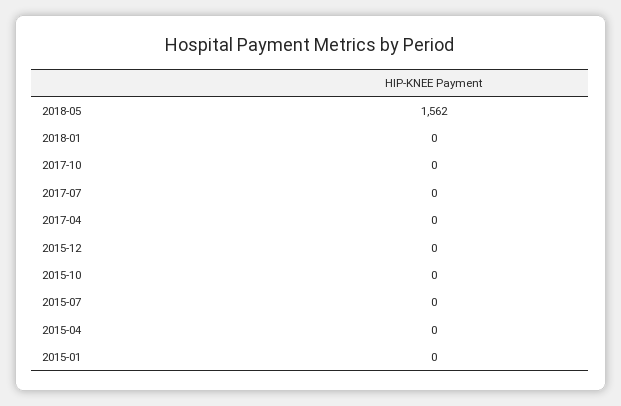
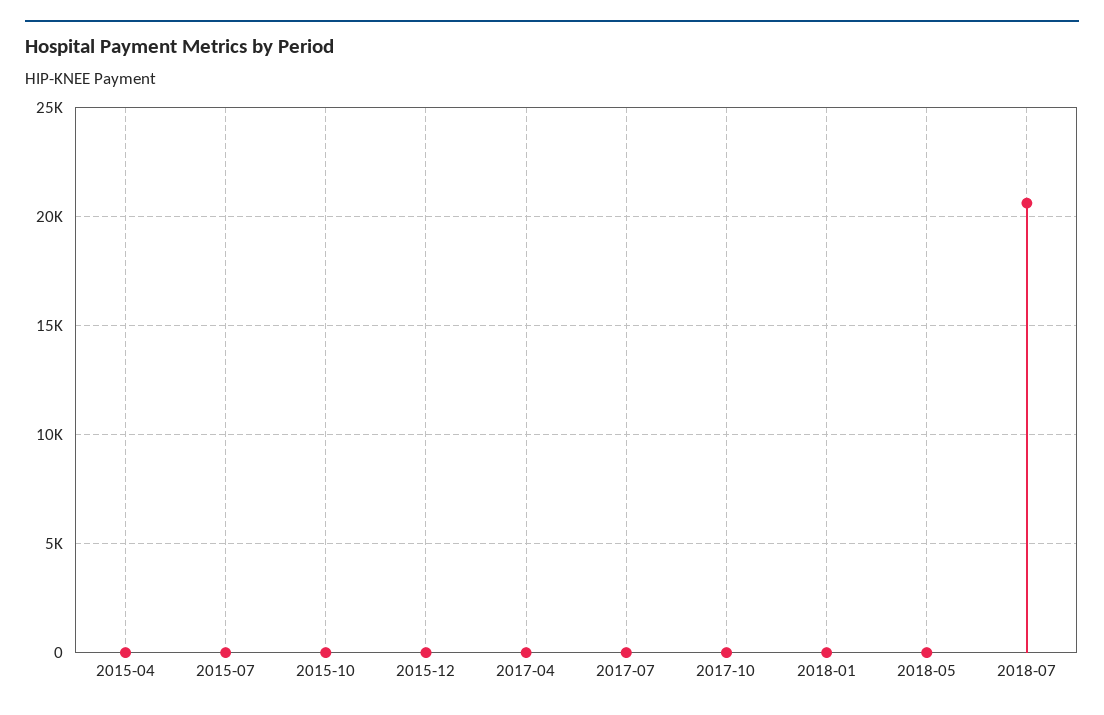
2018-05: 1562 -> 0
2015-01: 0 -> none
2018-07: none -> 20500

